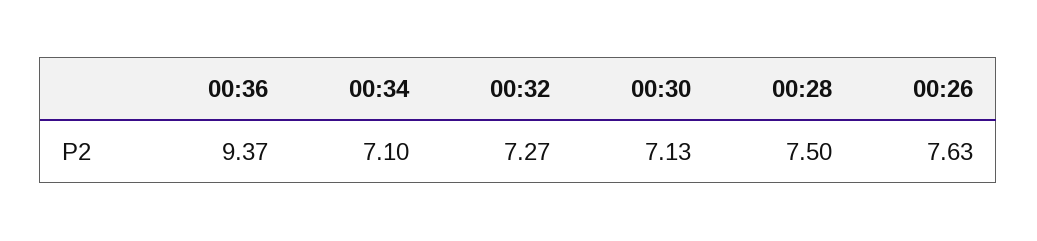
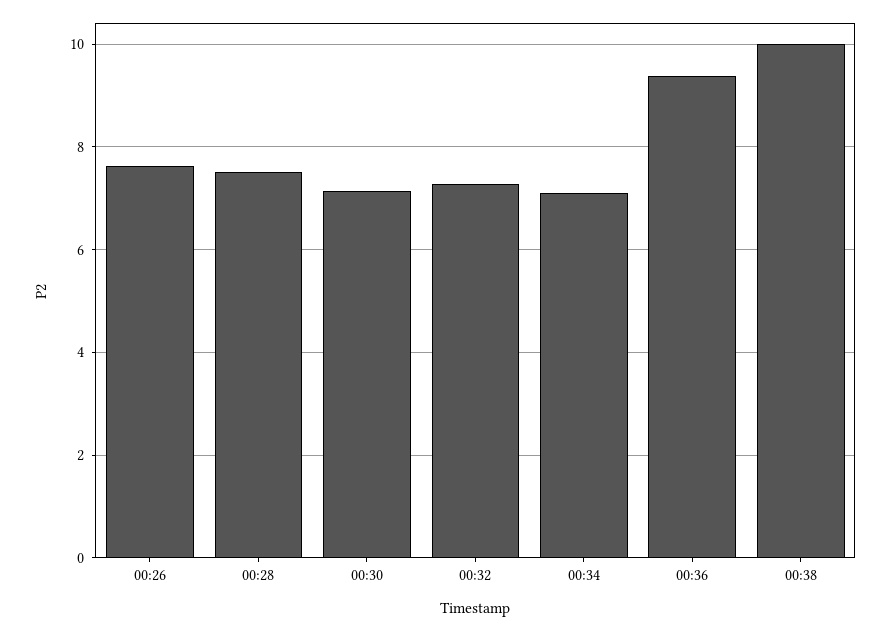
00:38: none -> 10

